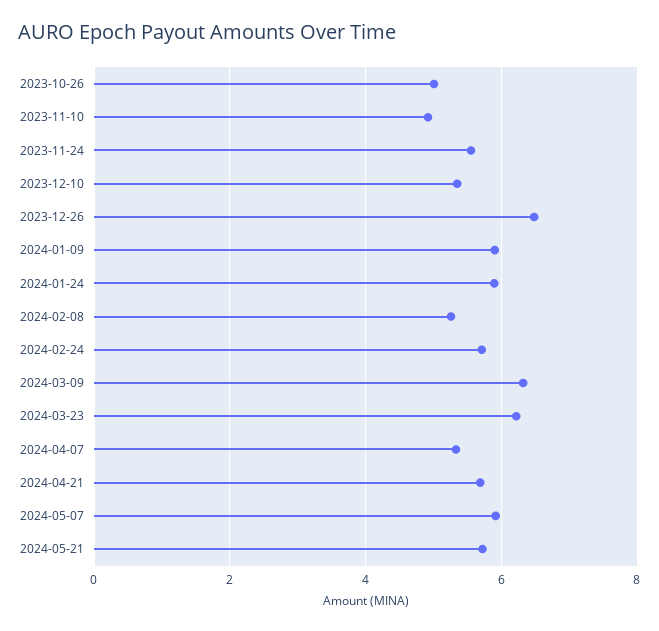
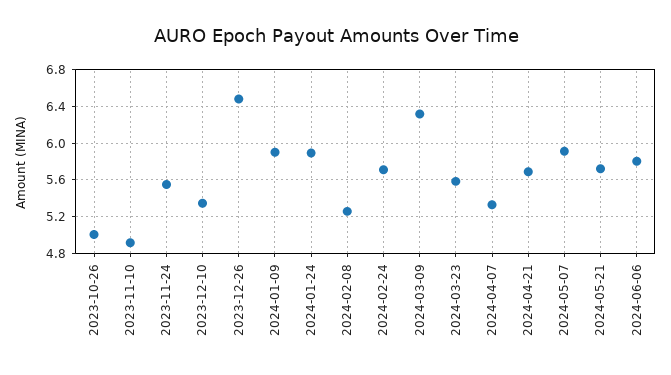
2024-03-23: 6.2 -> 5.6
2024-06-06: none -> 5.8

